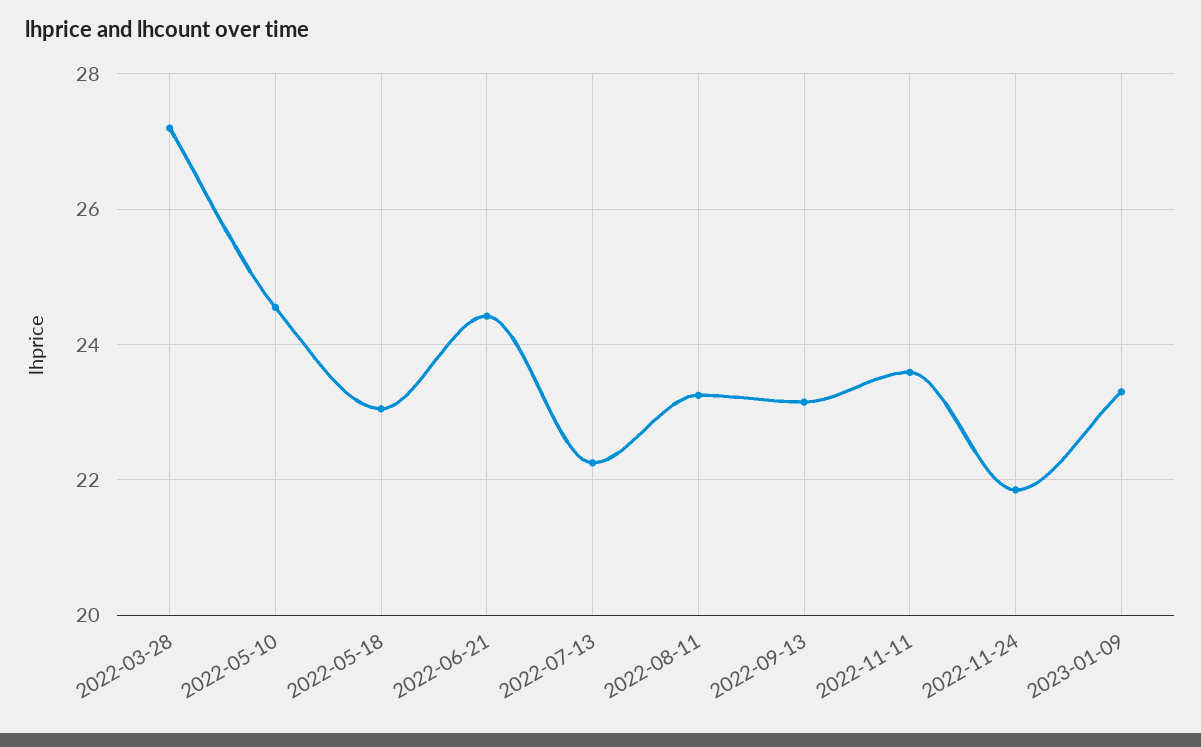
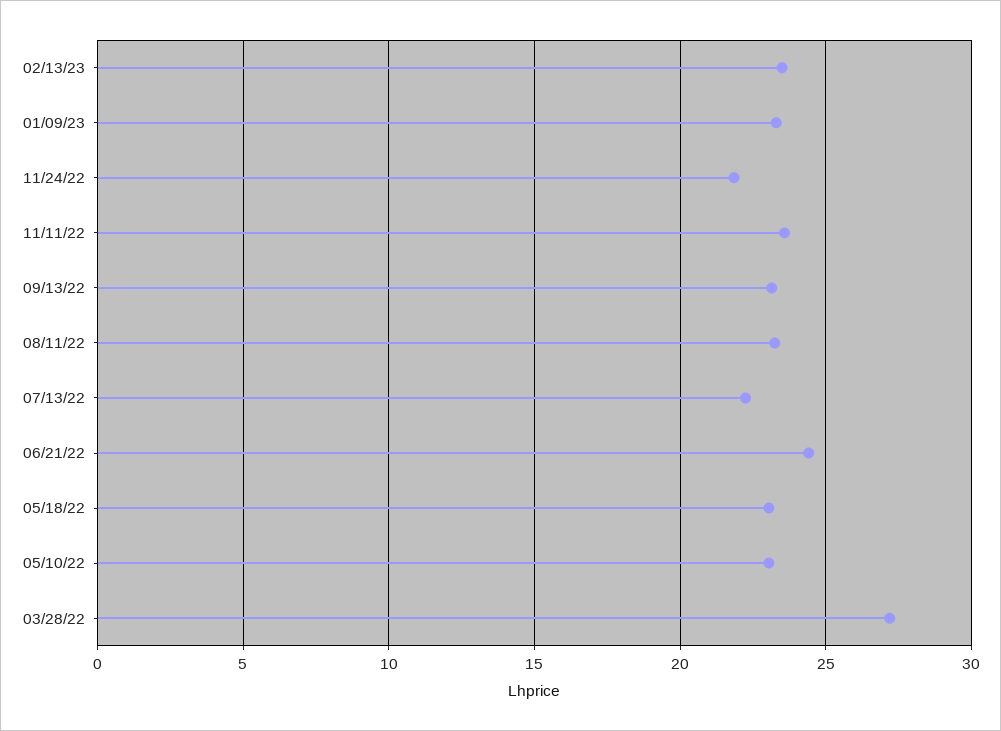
2022-05-10: 24.6 -> 23
02/13/23: none -> 23.5

